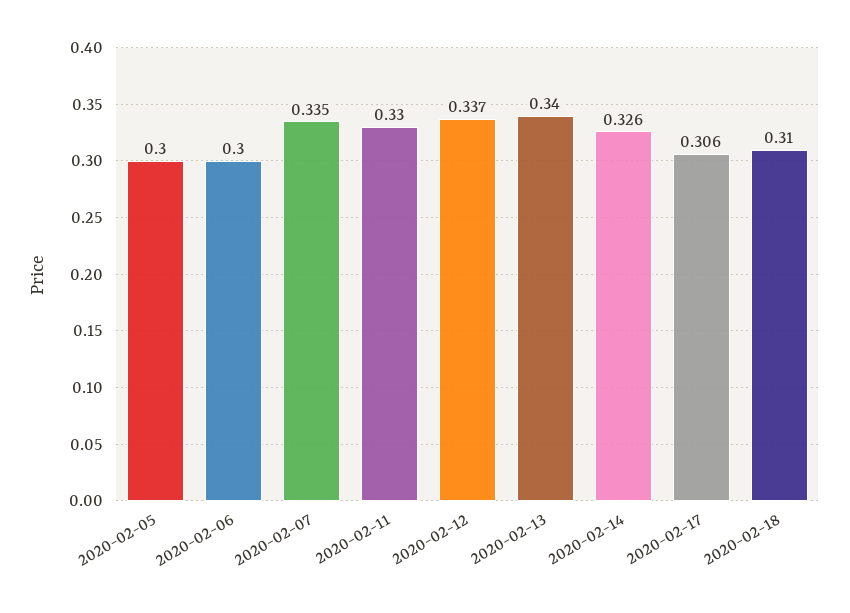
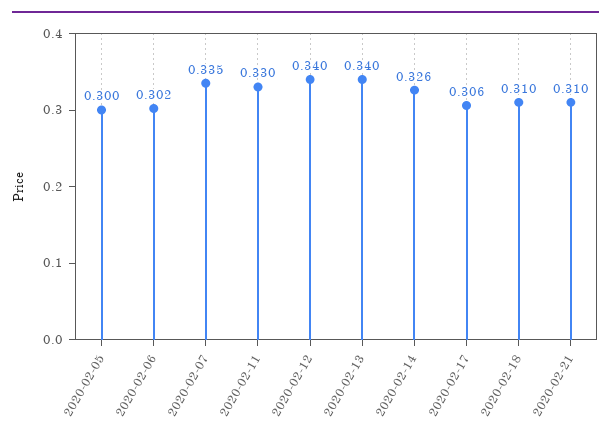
2020-02-06: 0.3 -> 0.302
2020-02-12: 0.337 -> 0.34
2020-02-21: none -> 0.31

